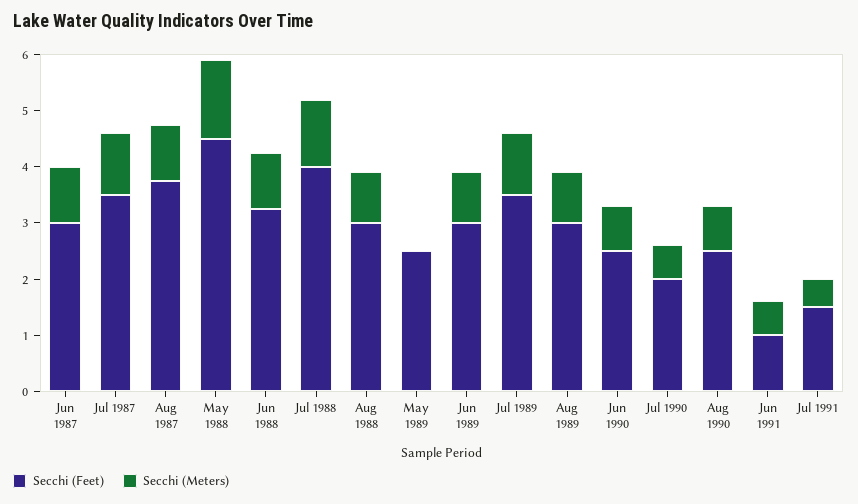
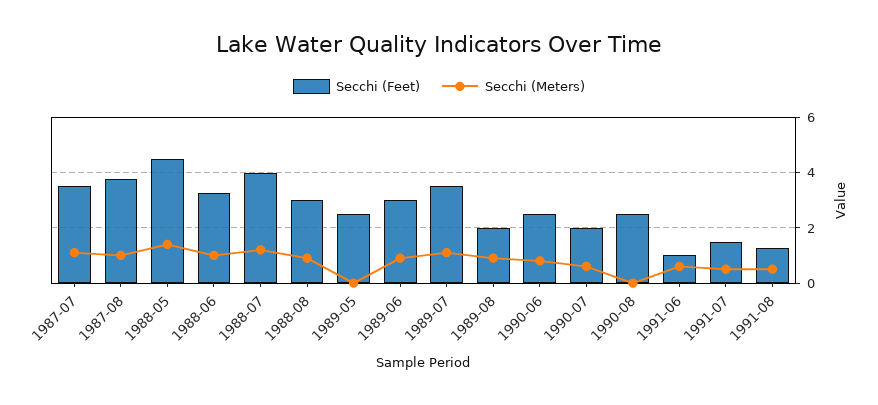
Secchi (Feet), Jun 1987: 3 -> none
Secchi (Meters), Jun 1987: 1 -> none
Secchi (Feet), Aug 1989: 3 -> 2
Secchi (Meters), Aug 1990: 0.8 -> 0
Secchi (Feet), 1991-08: none -> 1.25
Secchi (Meters), 1991-08: none -> 0.5

